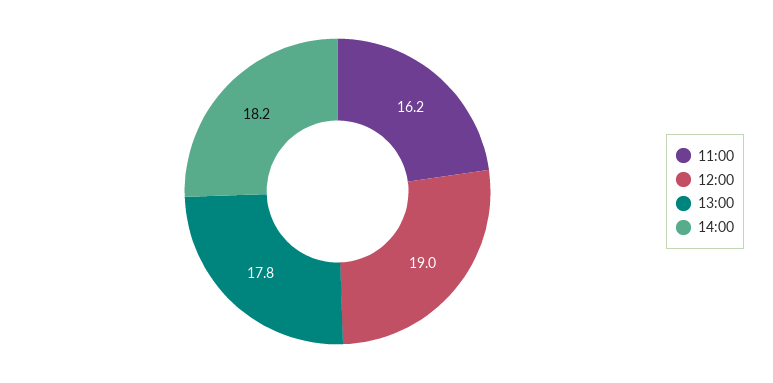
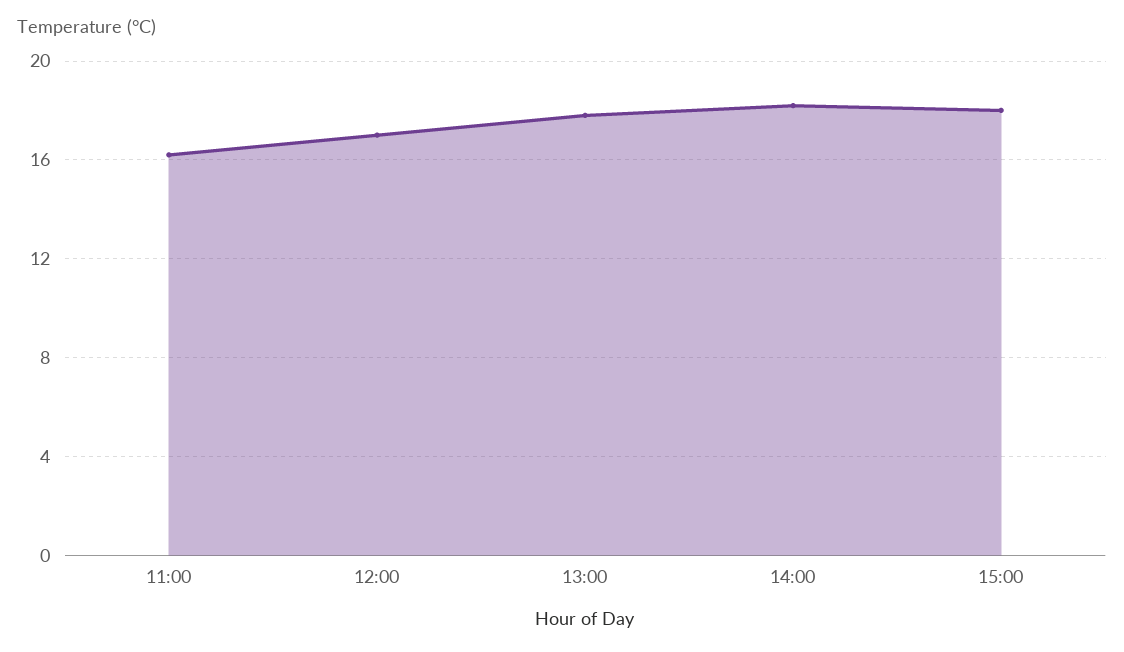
12:00: 19 -> 17
15:00: none -> 18

